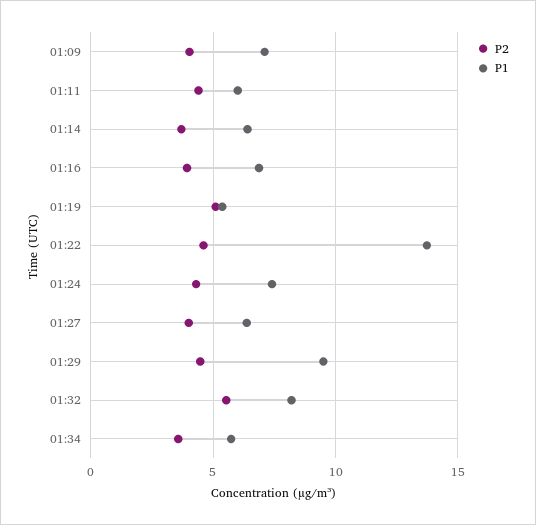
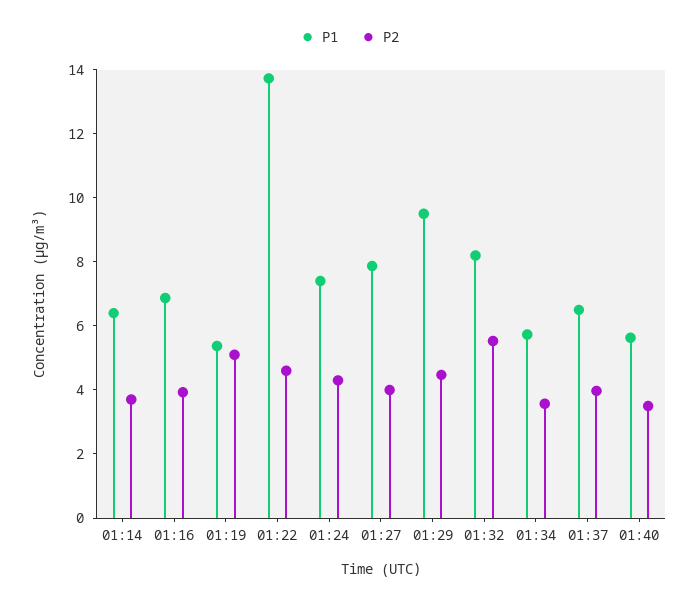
P2, 01:09: 4 -> none
P1, 01:09: 7 -> none
P2, 01:11: 4.5 -> none
P1, 01:11: 6 -> none
P1, 01:27: 6.5 -> 8
P1, 01:37: none -> 6.5
P2, 01:37: none -> 4
P1, 01:40: none -> 5.5
P2, 01:40: none -> 3.5

